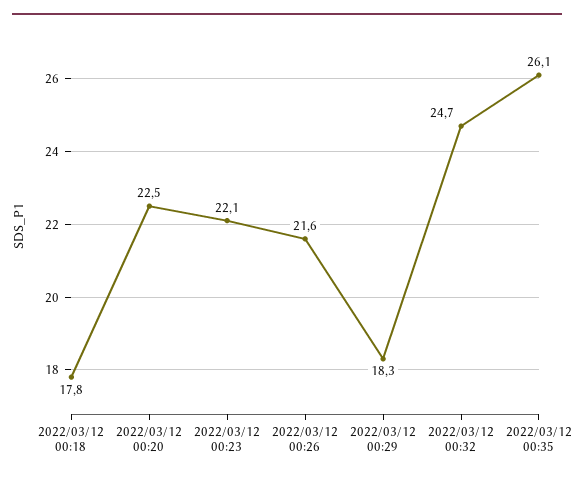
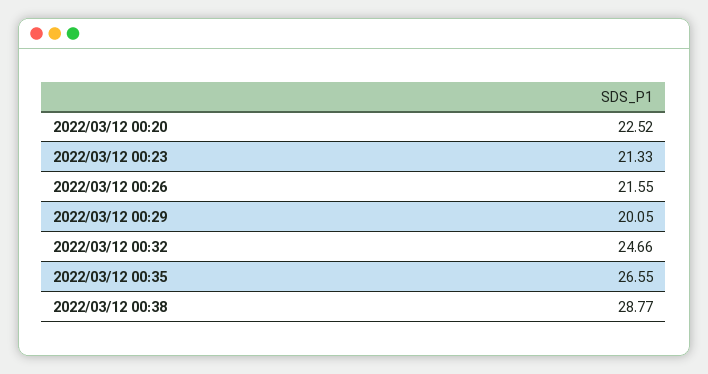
2022/03/12 00:18: 17.8 -> none
2022/03/12 00:23: 22.1 -> 21.33
2022/03/12 00:29: 18.3 -> 20.05
2022/03/12 00:35: 26.1 -> 26.55
2022/03/12 00:38: none -> 28.77

